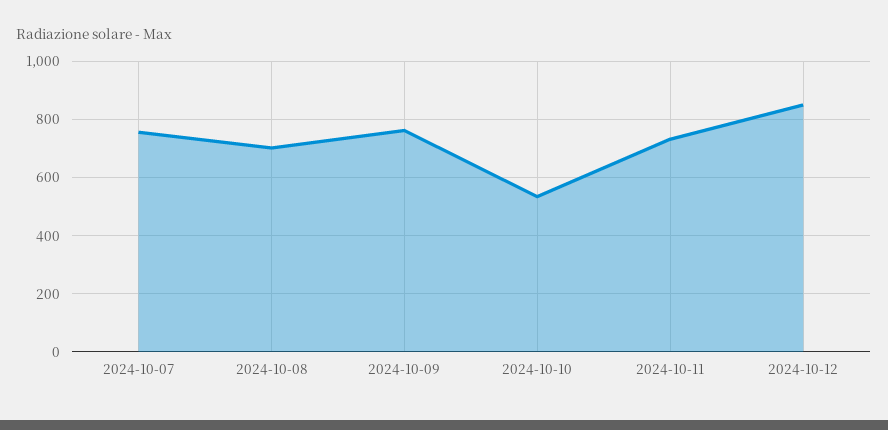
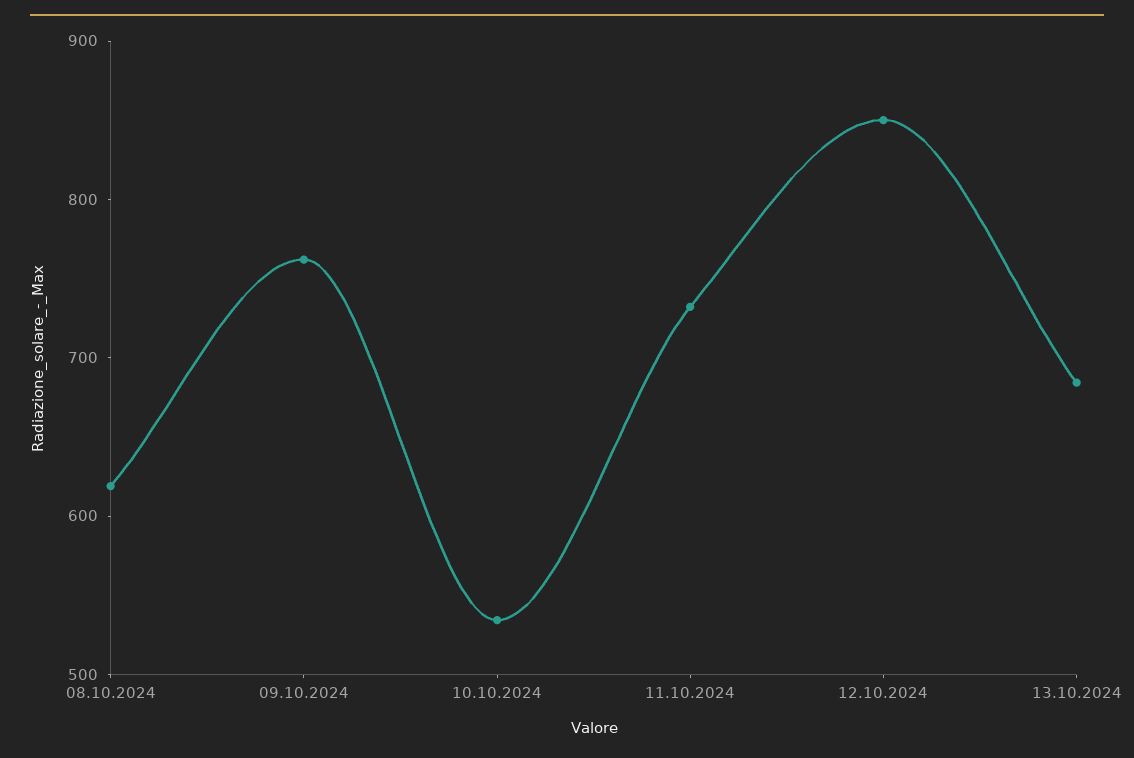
2024-10-07: 750 -> none
2024-10-08: 700 -> 620
13.10.2024: none -> 680

